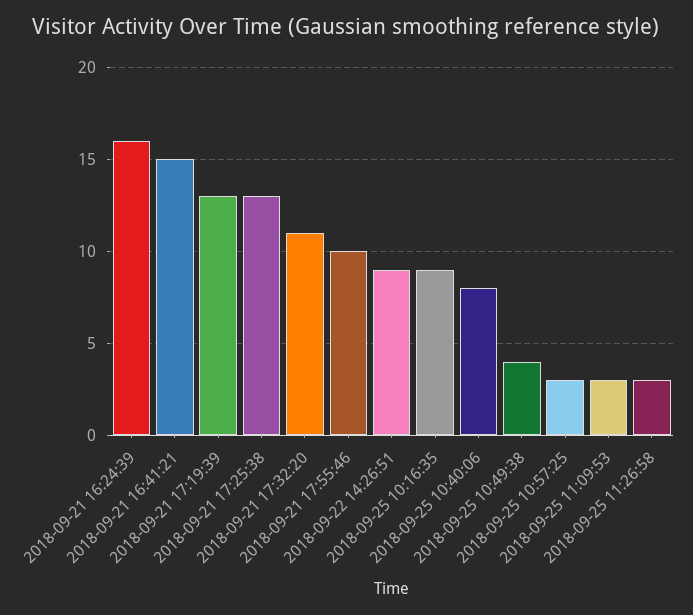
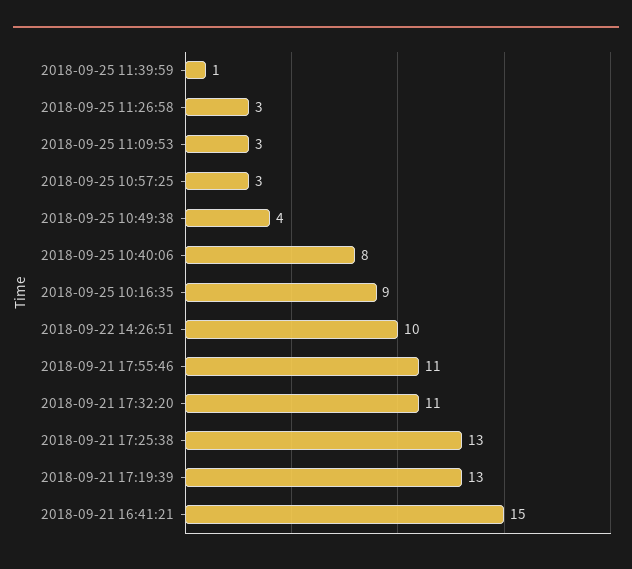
2018-09-21 16:24:39: 16 -> none
2018-09-21 17:55:46: 10 -> 11
2018-09-22 14:26:51: 9 -> 10
2018-09-25 11:39:59: none -> 1

